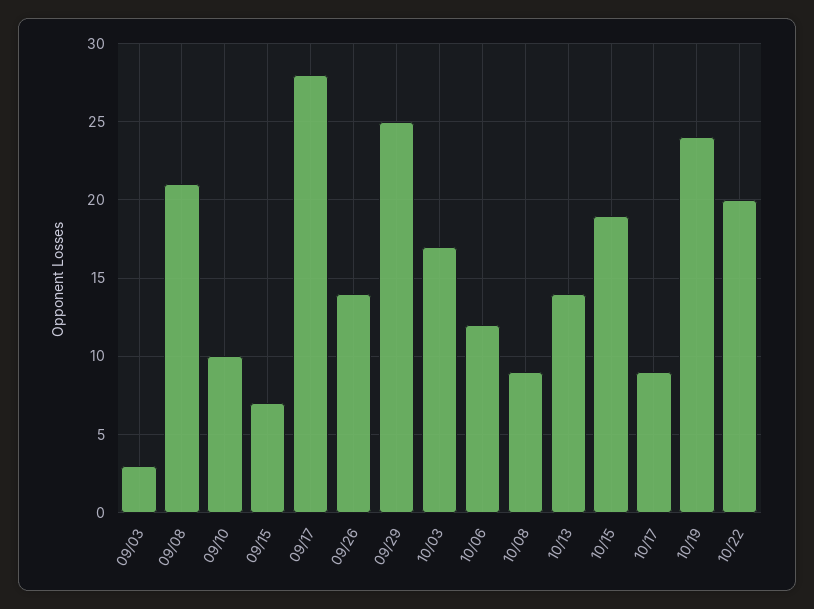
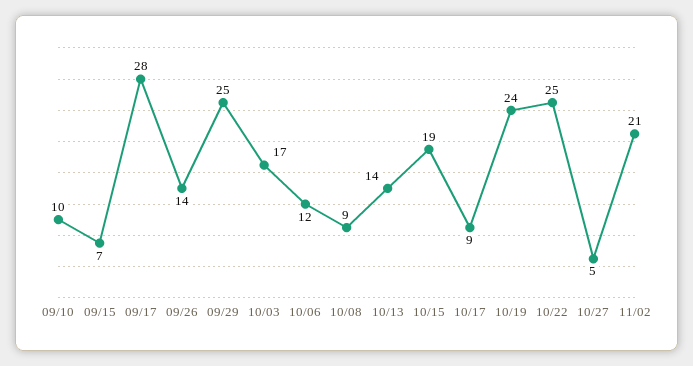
09/03: 3 -> none
09/08: 21 -> none
10/22: 20 -> 25
10/27: none -> 5
11/02: none -> 21

